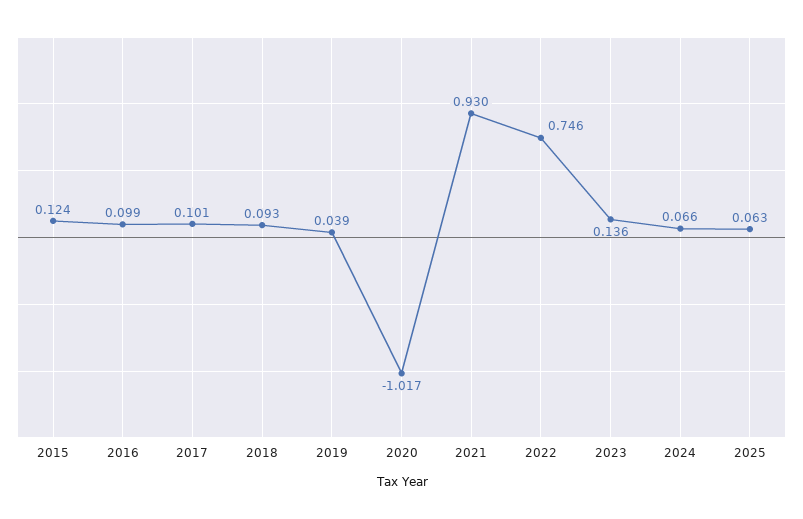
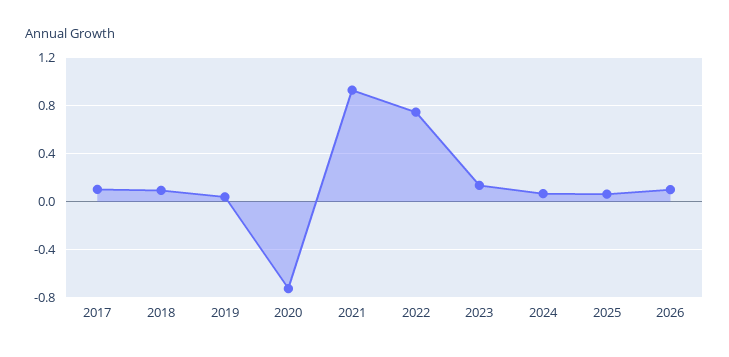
2015: 0.124 -> none
2016: 0.099 -> none
2020: -1.017 -> -0.7
2026: none -> 0.1

